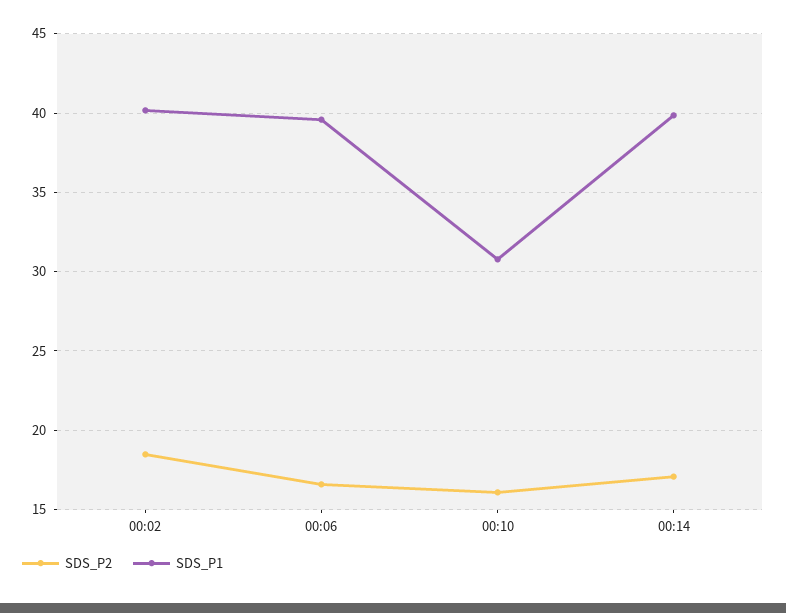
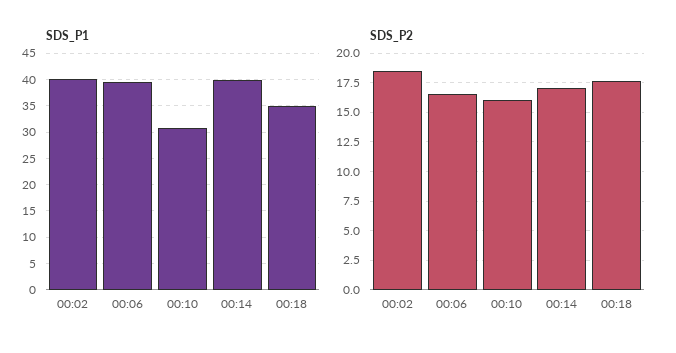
SDS_P1, 00:18: none -> 35
SDS_P2, 00:18: none -> 17.5

